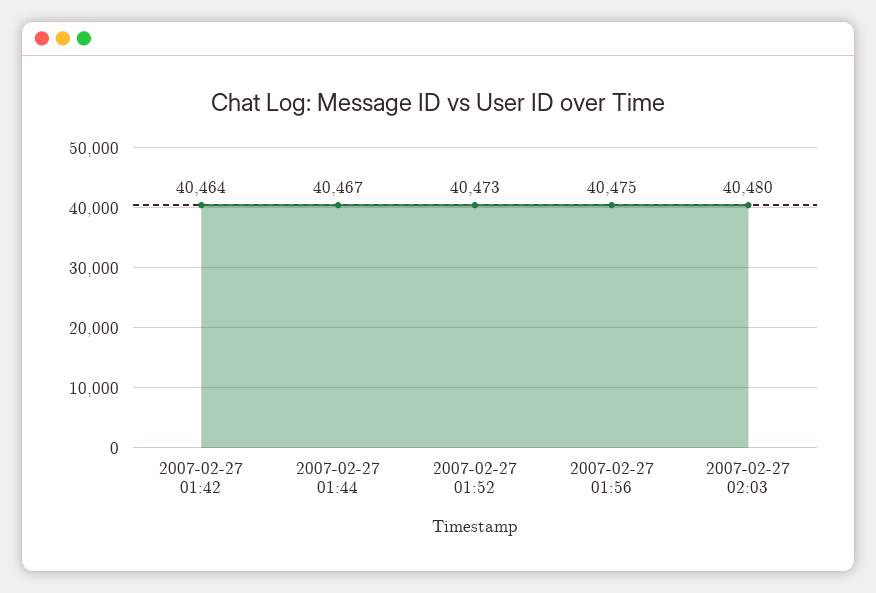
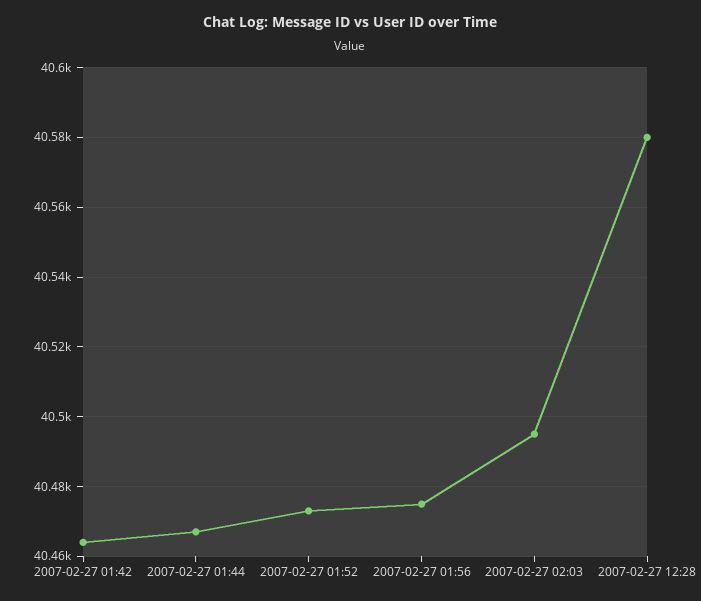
2007-02-27 02:03: 40480 -> 40495
2007-02-27 12:28: none -> 40580

